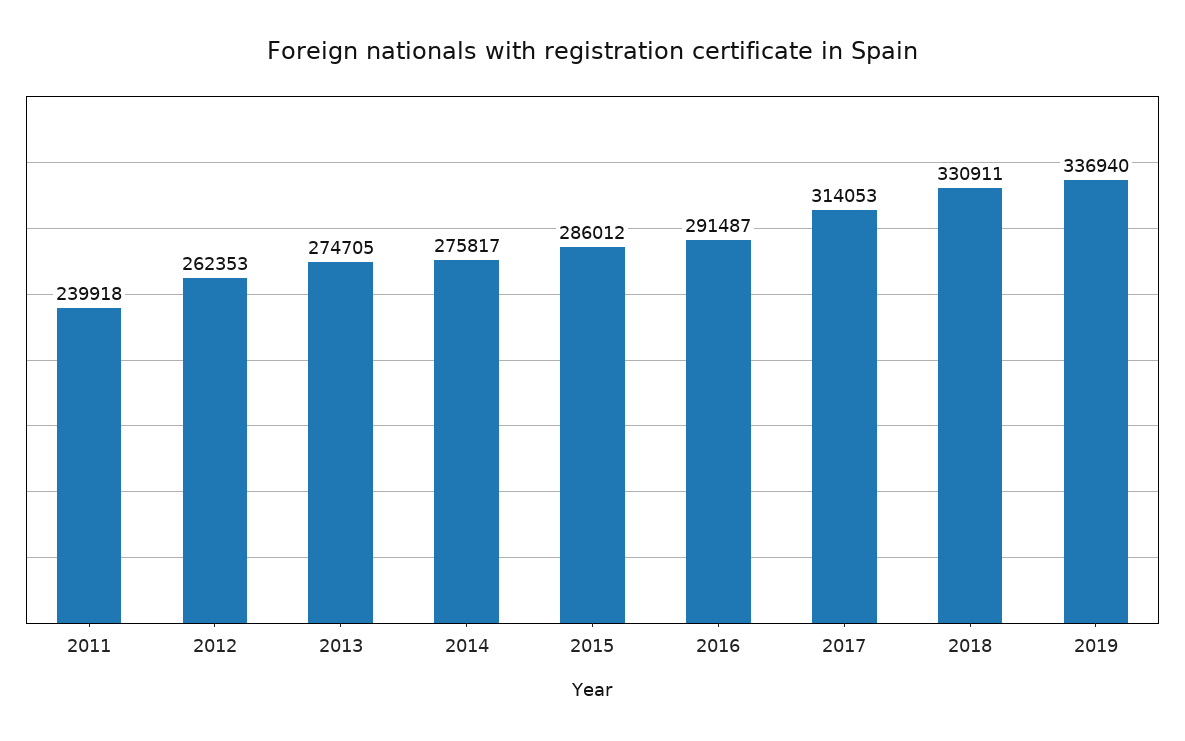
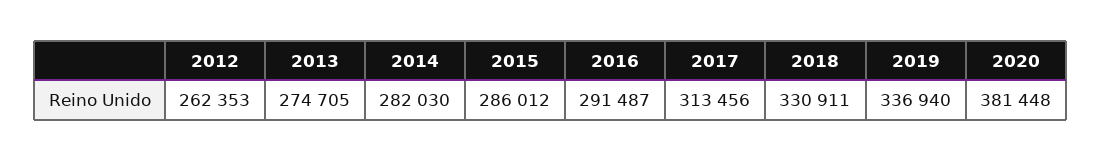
2011: 239918 -> none
2014: 275817 -> 282030
2017: 314053 -> 313456
2020: none -> 381448

